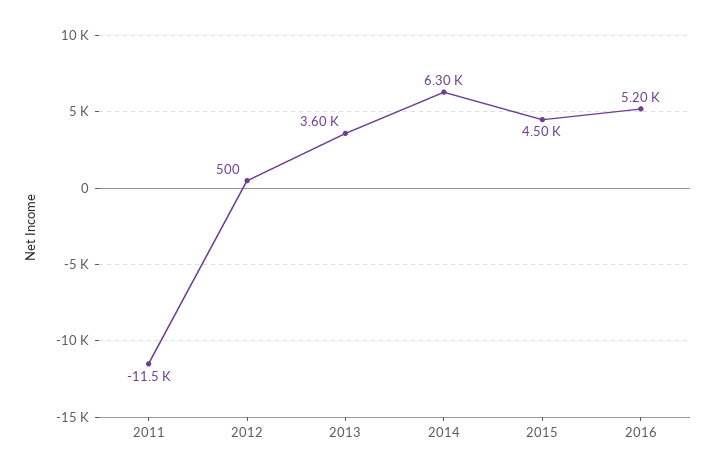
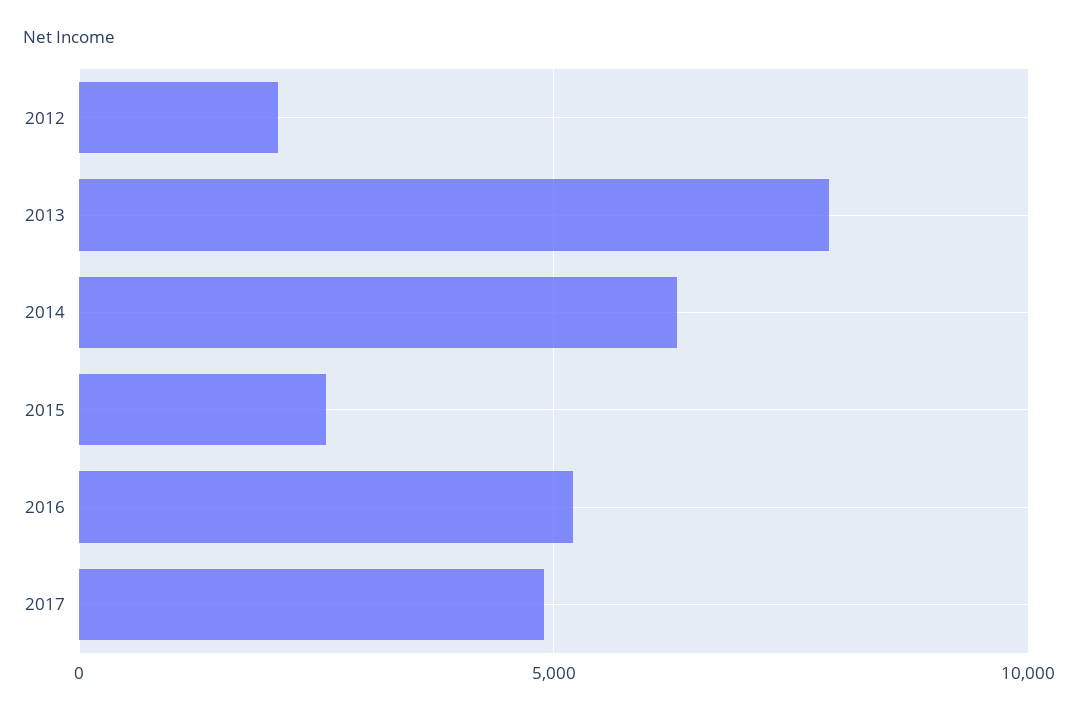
2011: -11500 -> none
2012: 500 -> 2000
2013: 3600 -> 8000
2015: 4500 -> 2500
2017: none -> 5000

